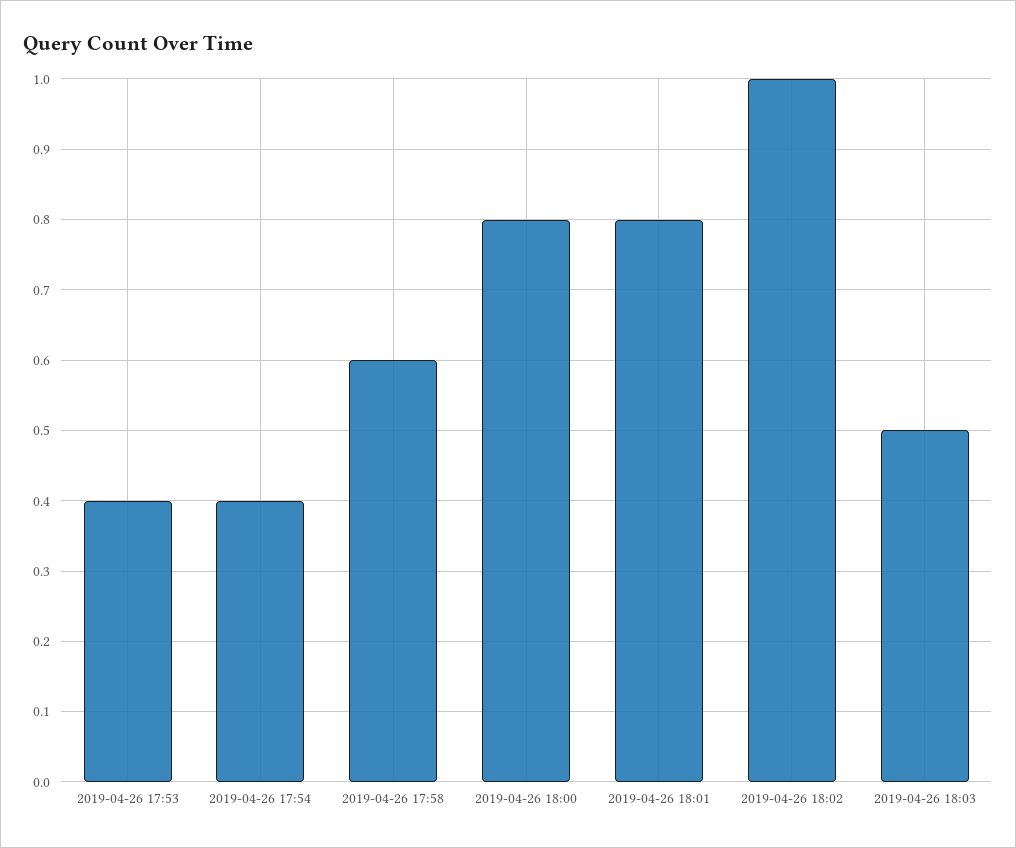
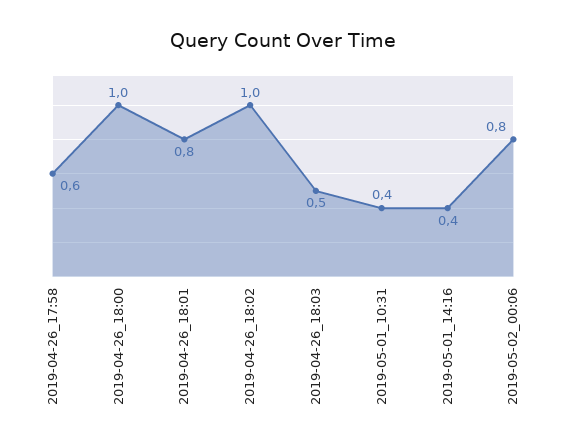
2019-04-26 17:53: 0.4 -> none
2019-04-26 17:54: 0.4 -> none
2019-04-26 18:00: 0.8 -> 1
2019-05-01_10:31: none -> 0.4
2019-05-01_14:16: none -> 0.4
2019-05-02_00:06: none -> 0.8

